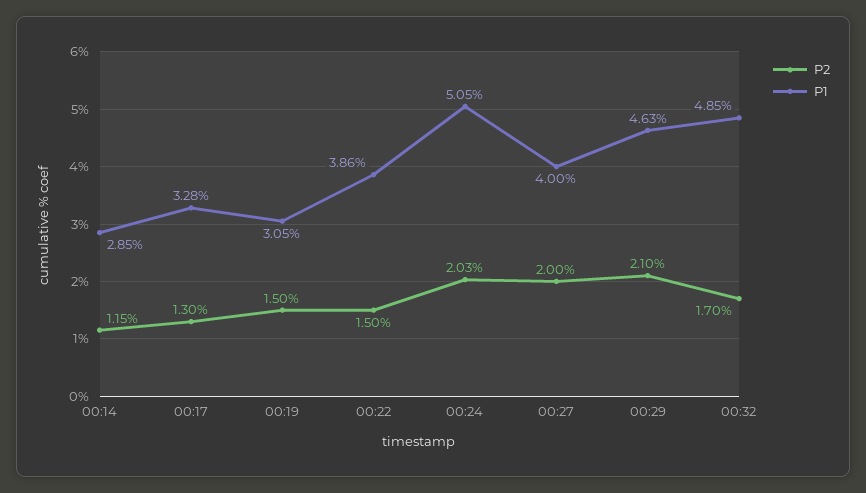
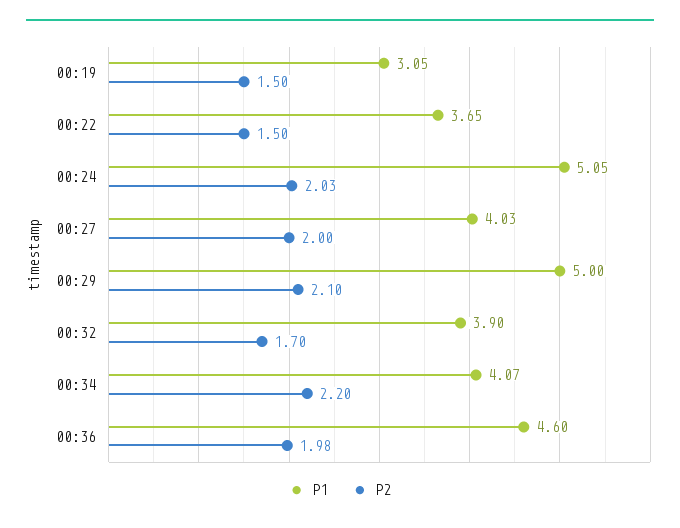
P2, 00:14: 1.15 -> none
P1, 00:14: 2.85 -> none
P2, 00:17: 1.3 -> none
P1, 00:17: 3.28 -> none
P1, 00:22: 3.86 -> 3.65
P1, 00:27: 4 -> 4.03
P1, 00:29: 4.63 -> 5
P1, 00:32: 4.85 -> 3.9
P1, 00:34: none -> 4.07
P2, 00:34: none -> 2.2
P1, 00:36: none -> 4.6
P2, 00:36: none -> 1.98

